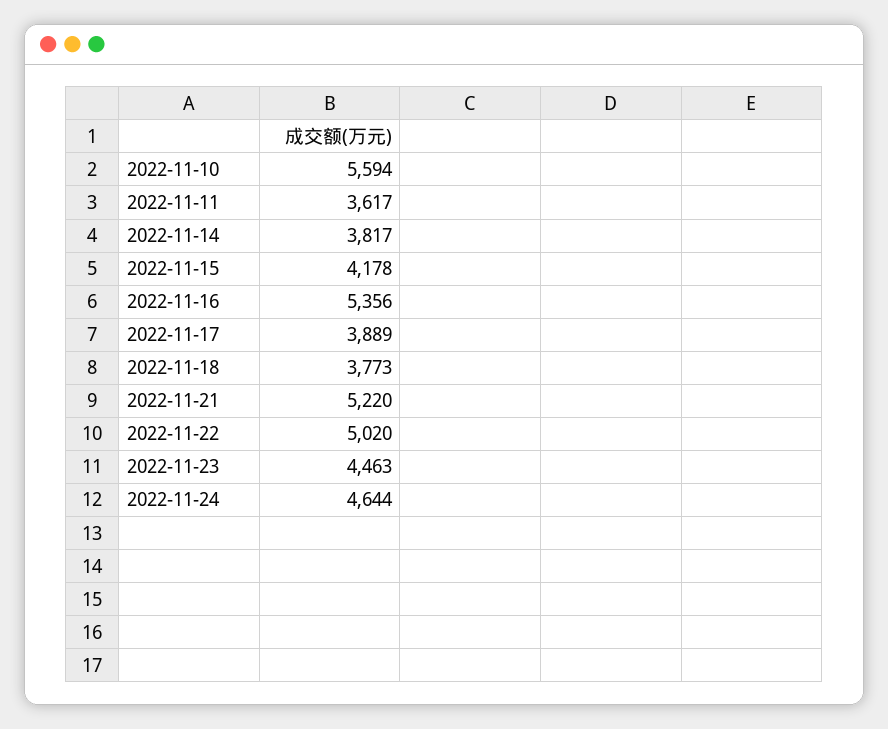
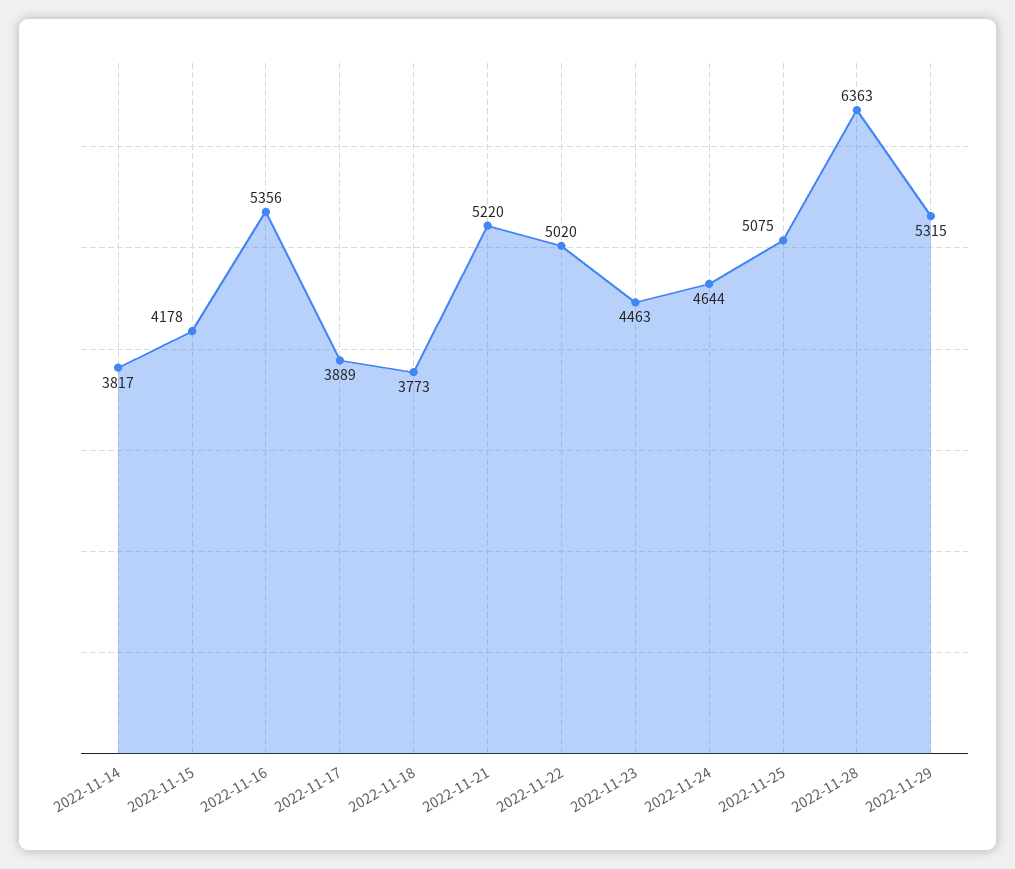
2022-11-10: 5594 -> none
2022-11-11: 3617 -> none
2022-11-25: none -> 5075
2022-11-28: none -> 6363
2022-11-29: none -> 5315

